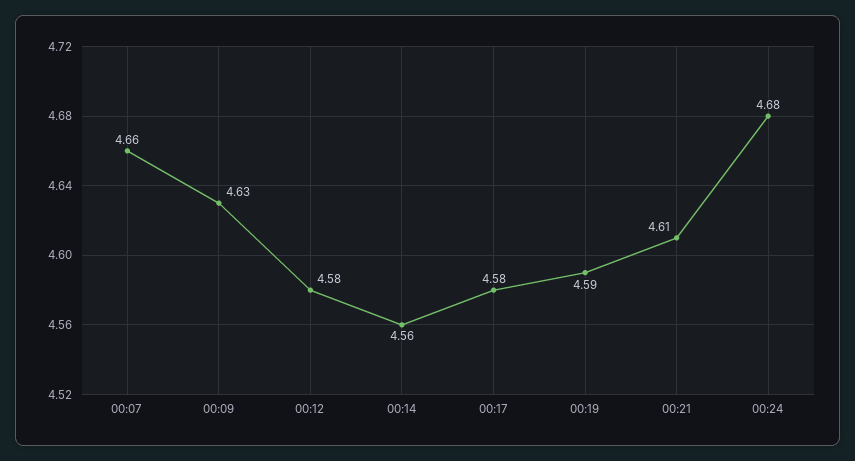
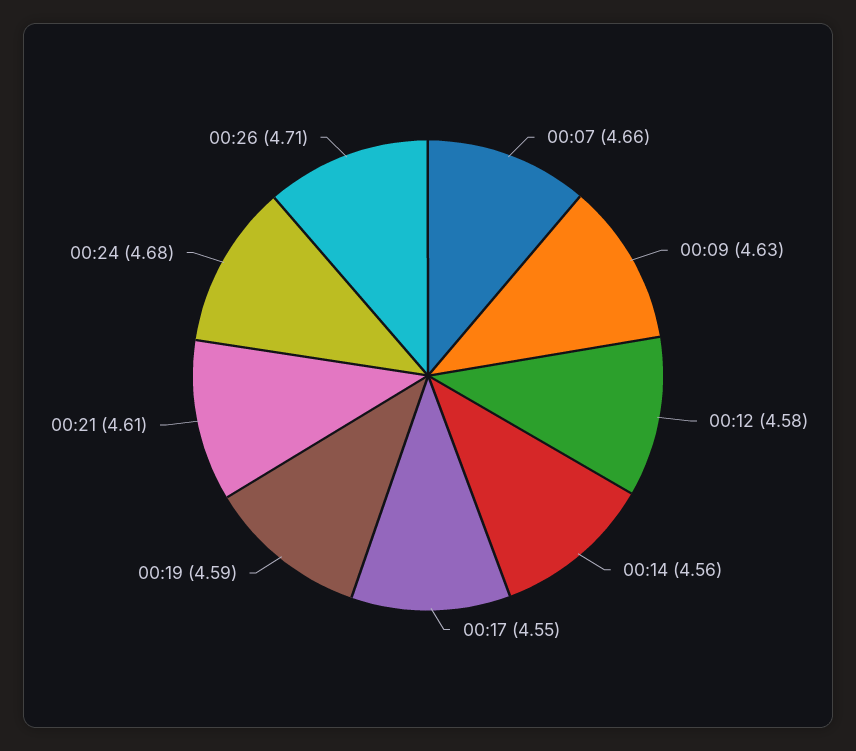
00:17: 4.58 -> 4.55
00:26: none -> 4.71

